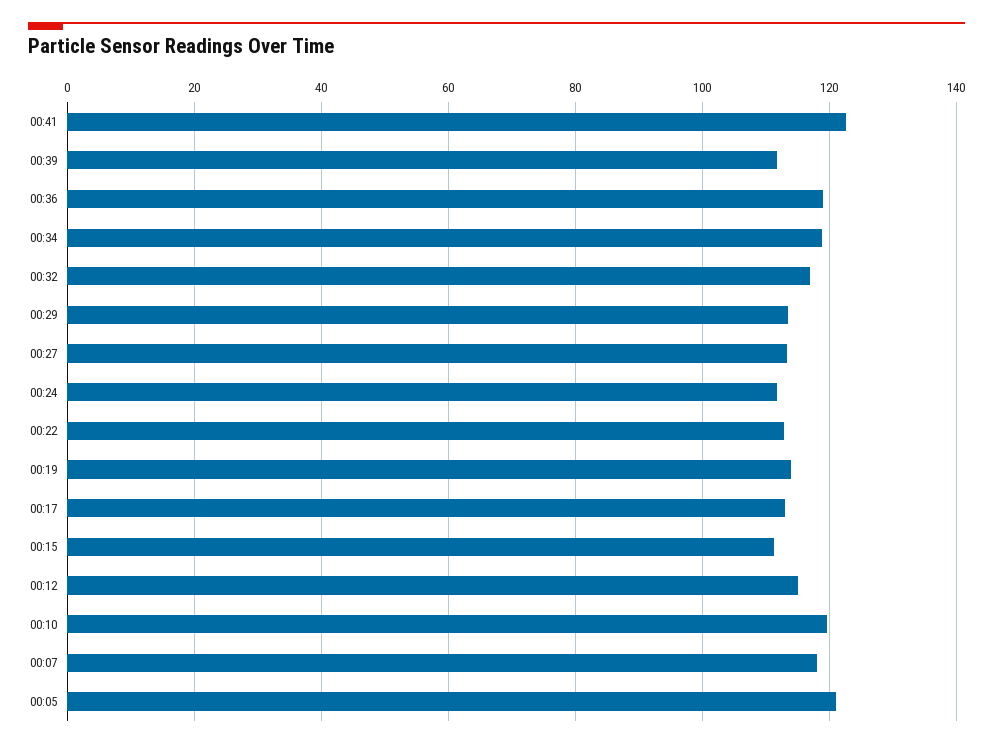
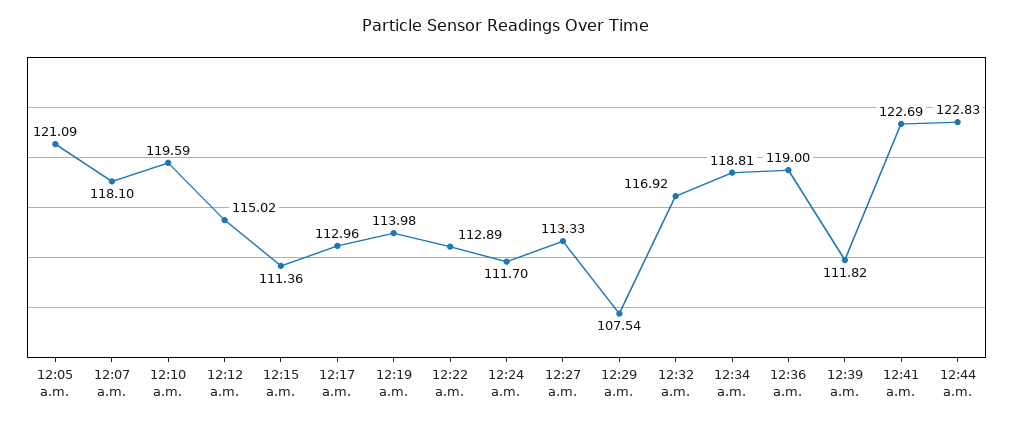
00:29: 114 -> 107.54
12:44 a.m.: none -> 122.83

